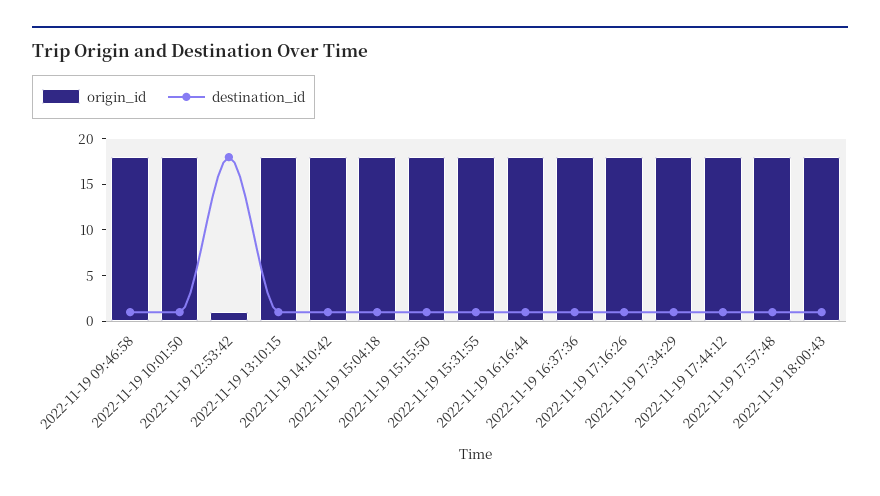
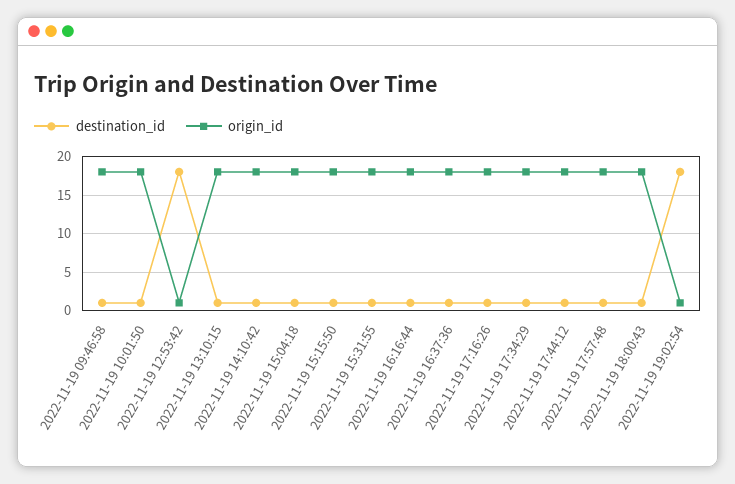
destination_id, 2022-11-19 19:02:54: none -> 18
origin_id, 2022-11-19 19:02:54: none -> 1

